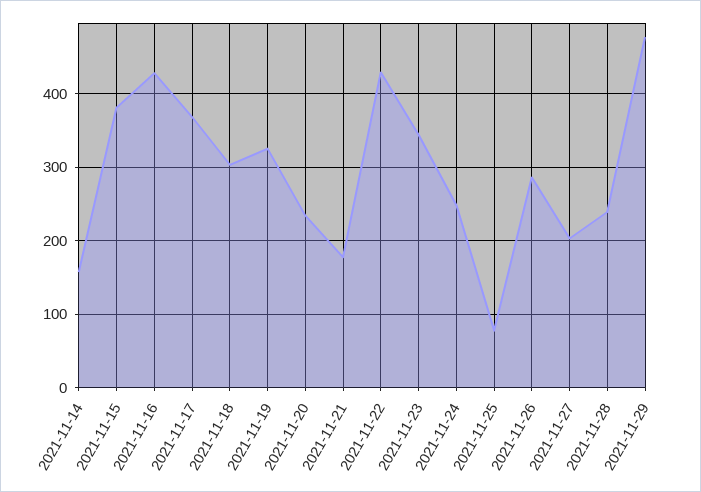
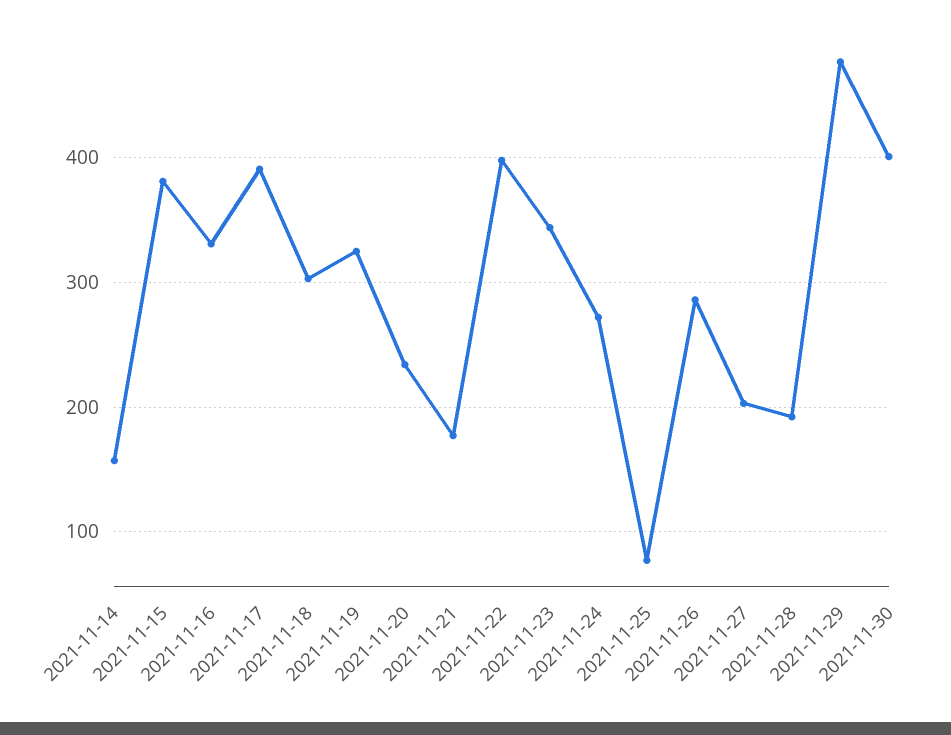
2021-11-16: 430 -> 330
2021-11-17: 370 -> 390
2021-11-22: 430 -> 400
2021-11-24: 250 -> 270
2021-11-28: 240 -> 190
2021-11-30: none -> 400

